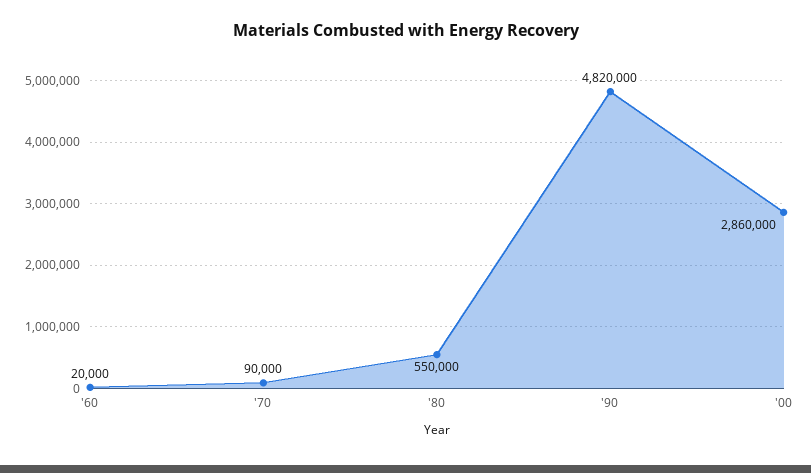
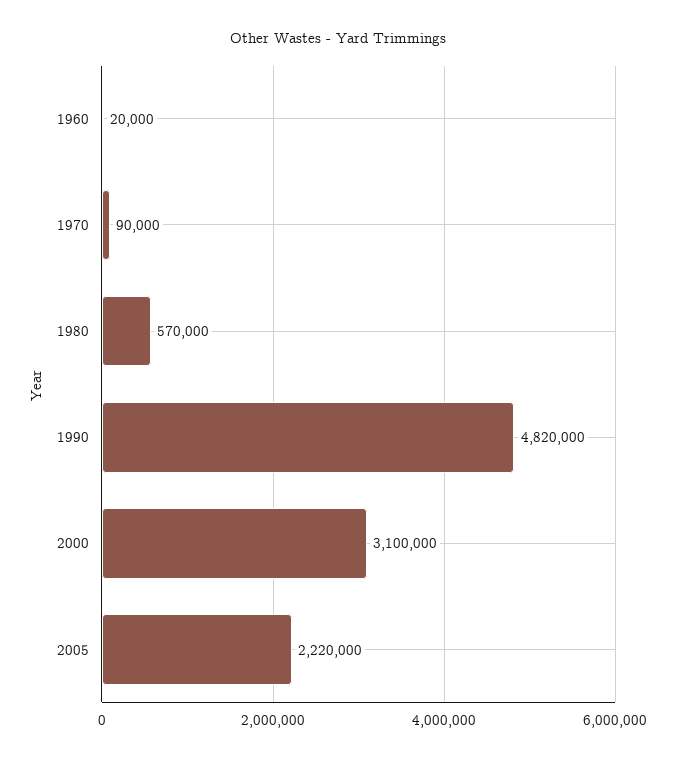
'80: 550000 -> 570000
'00: 2860000 -> 3100000
2005: none -> 2220000

